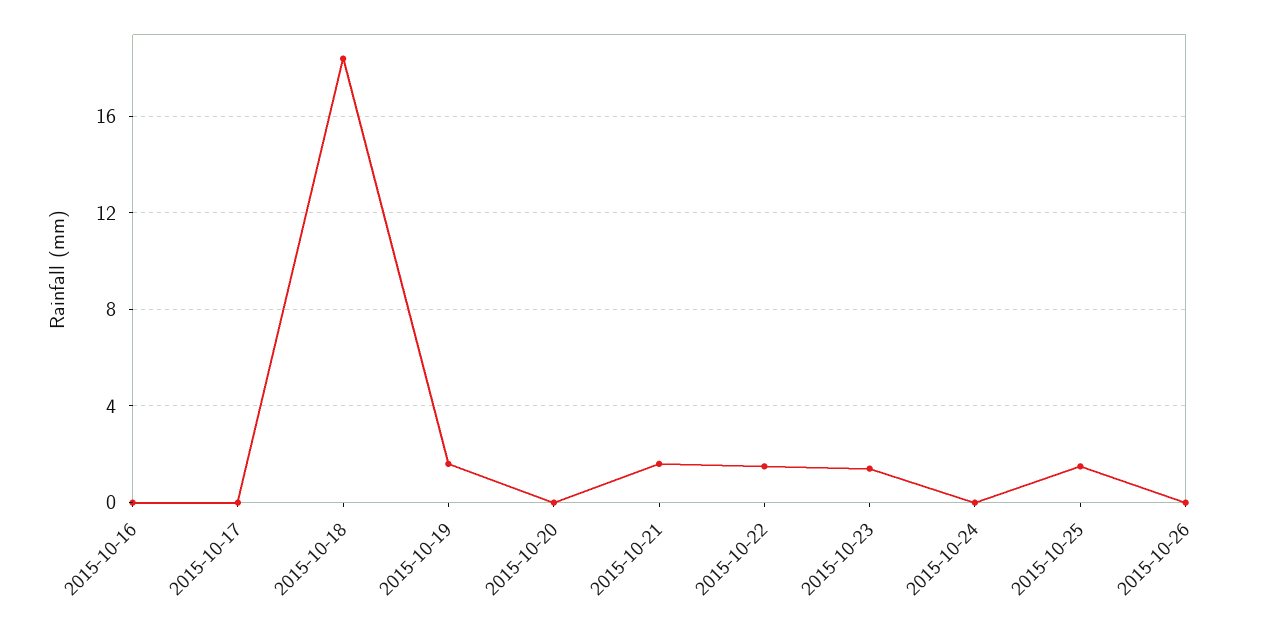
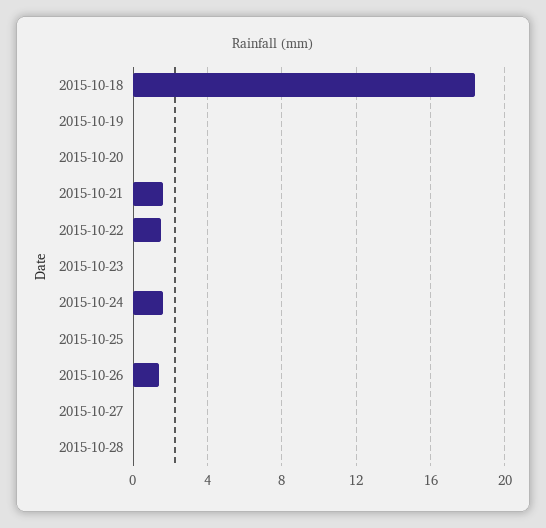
2015-10-16: 0 -> none
2015-10-17: 0 -> none
2015-10-19: 1.5 -> 0
2015-10-23: 1.5 -> 0
2015-10-24: 0 -> 1.5
2015-10-25: 1.5 -> 0
2015-10-26: 0 -> 1.5
2015-10-27: none -> 0
2015-10-28: none -> 0

